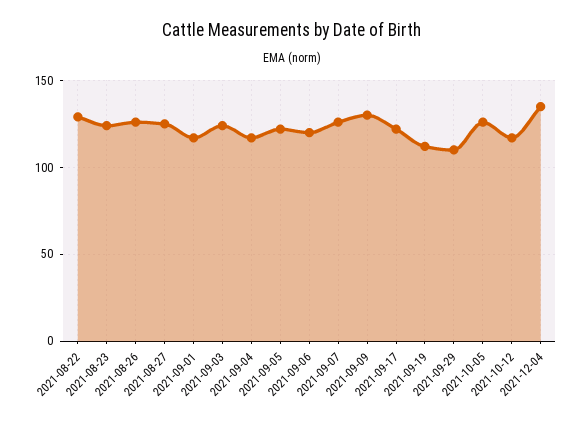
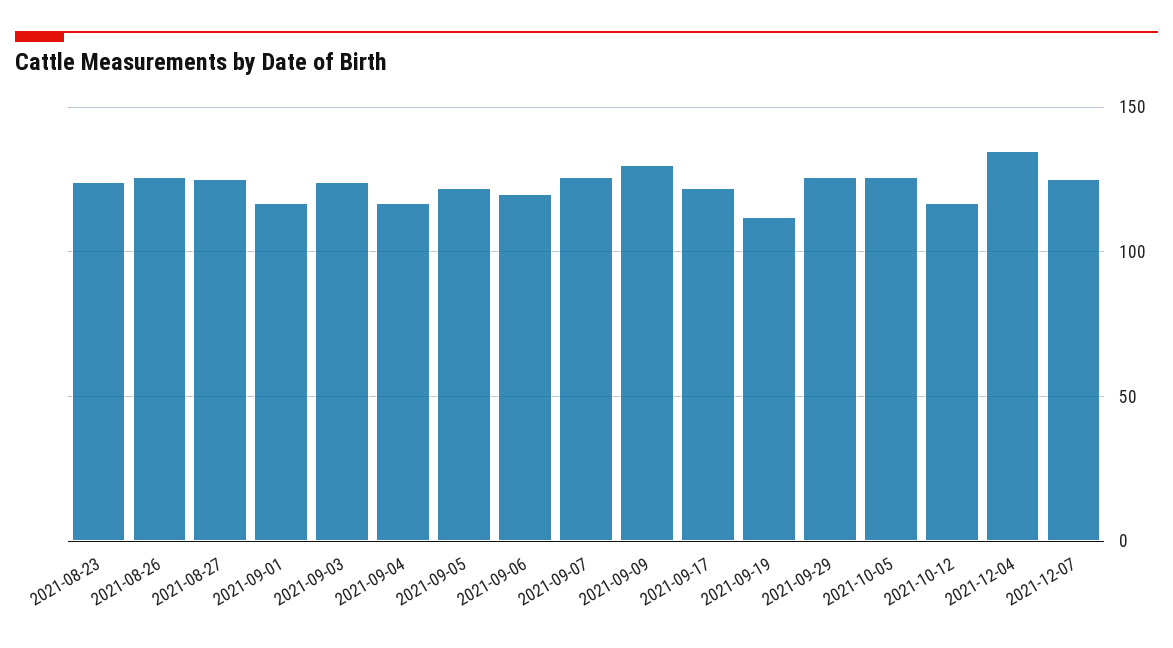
2021-08-22: 130 -> none
2021-09-29: 110 -> 125
2021-12-07: none -> 125

